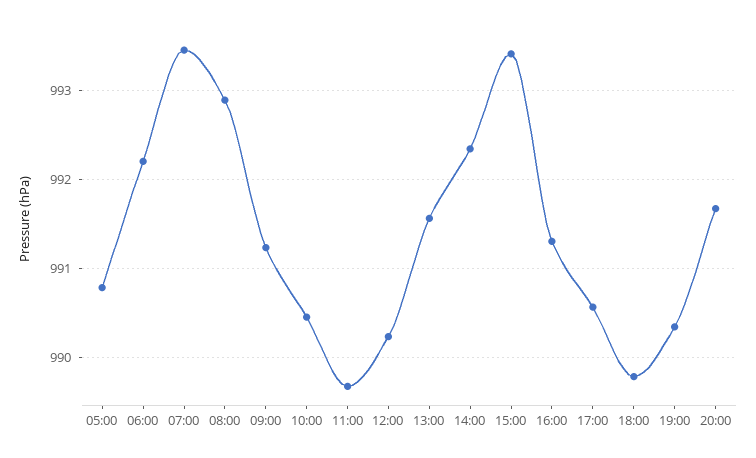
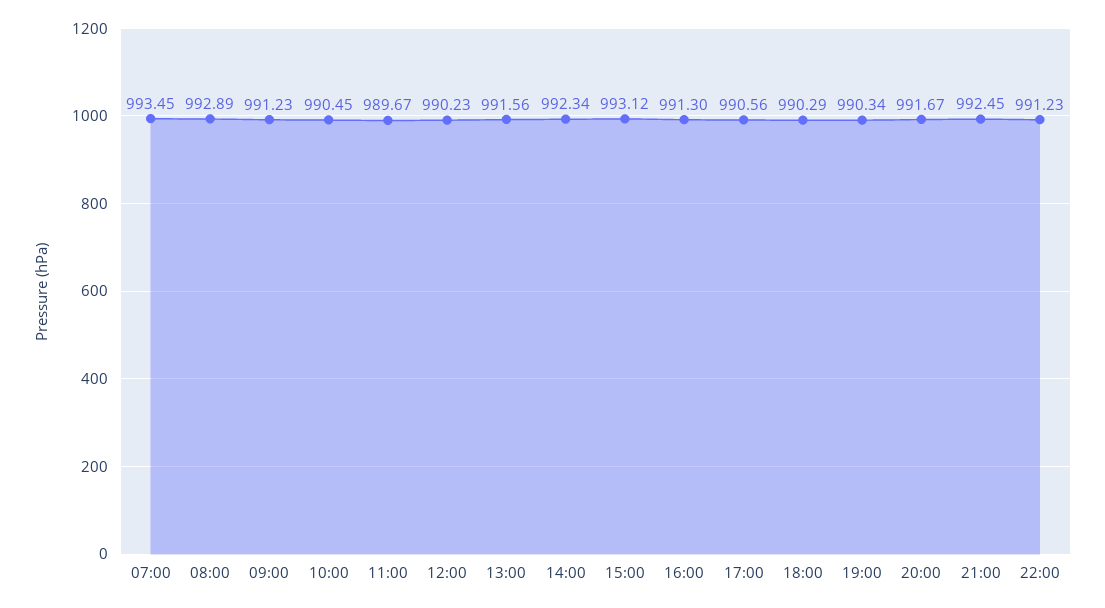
05:00: 990.8 -> none
06:00: 992.2 -> none
15:00: 993.4 -> 993.12
18:00: 989.8 -> 990.29
21:00: none -> 992.45
22:00: none -> 991.23

